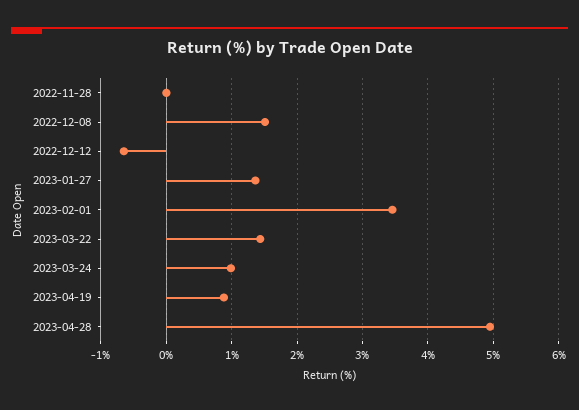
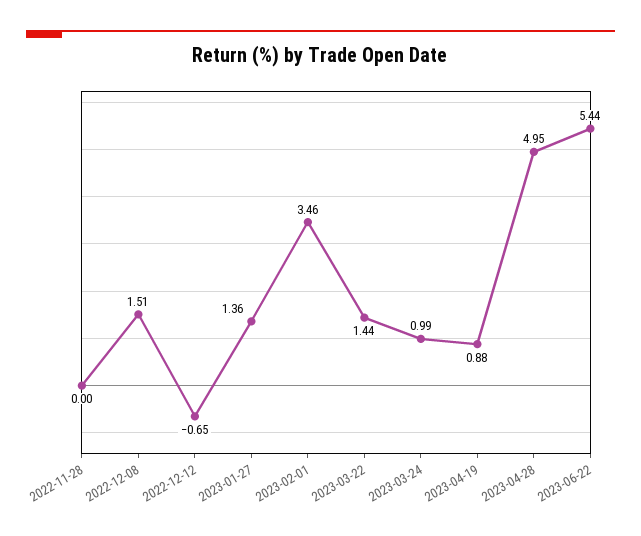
2023-06-22: none -> 5.44

